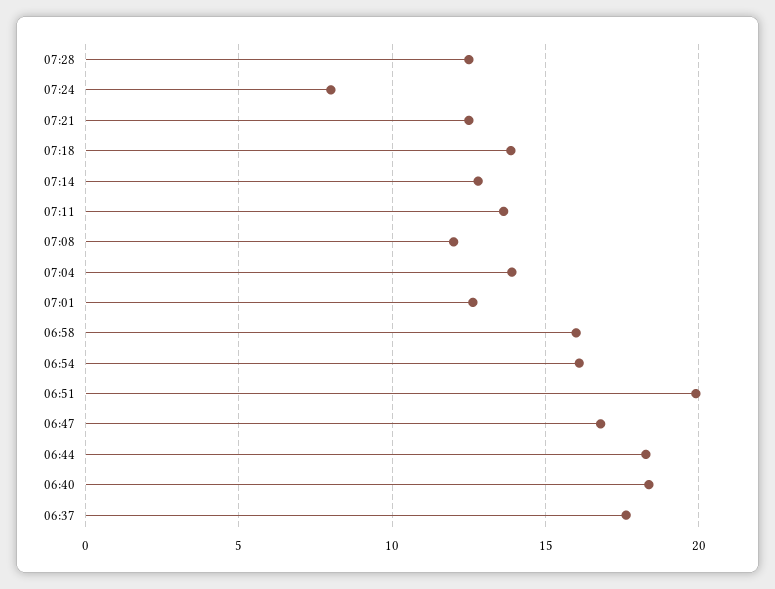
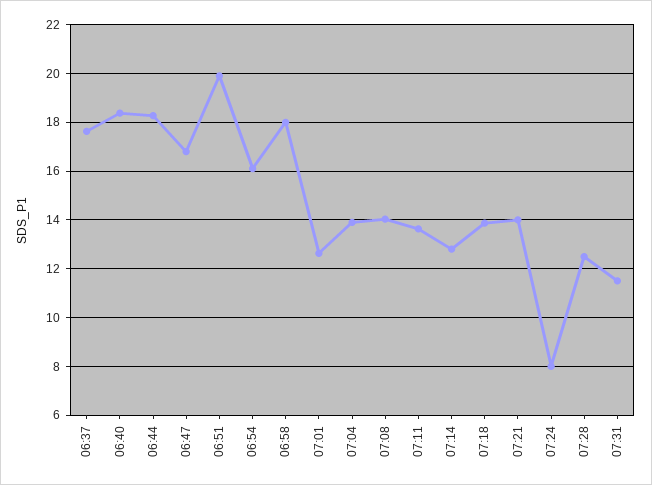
07:21: 12.5 -> 14
07:08: 12 -> 14
06:58: 16 -> 18
07:31: none -> 11.5

